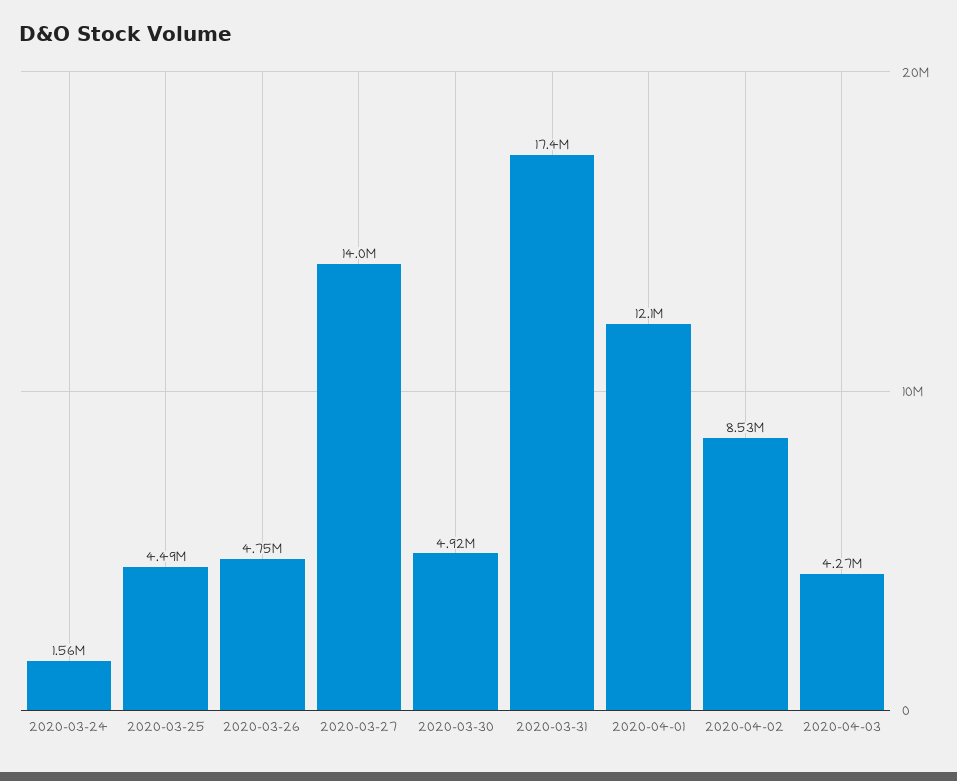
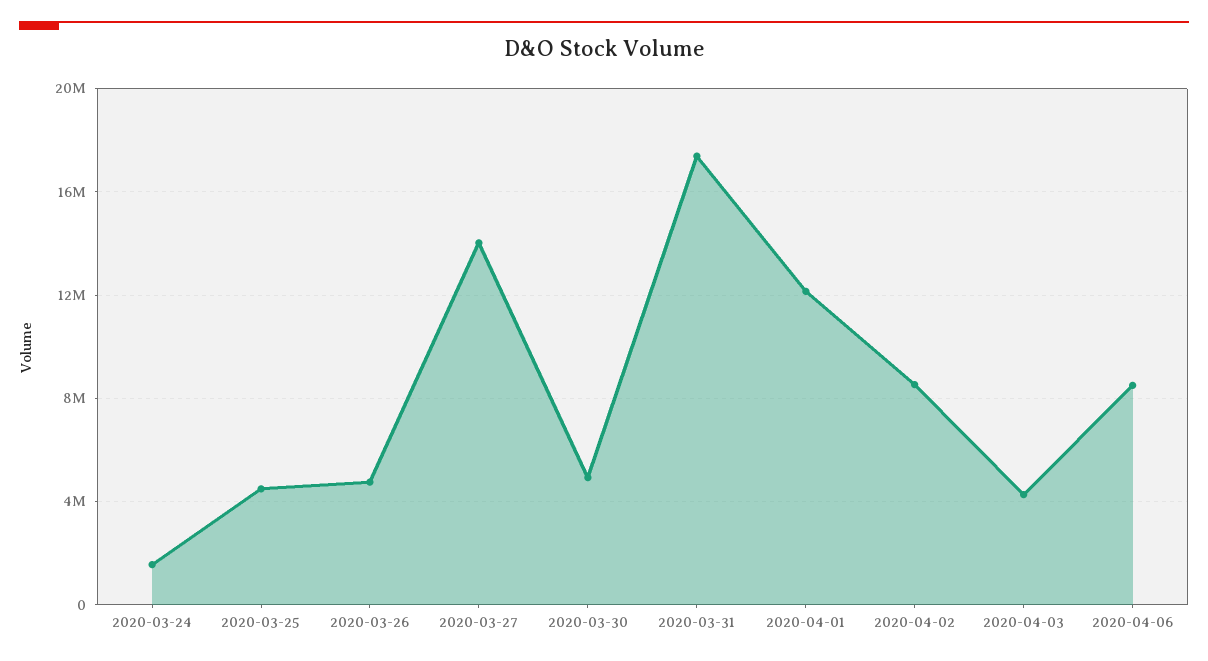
2020-04-06: none -> 8500000

